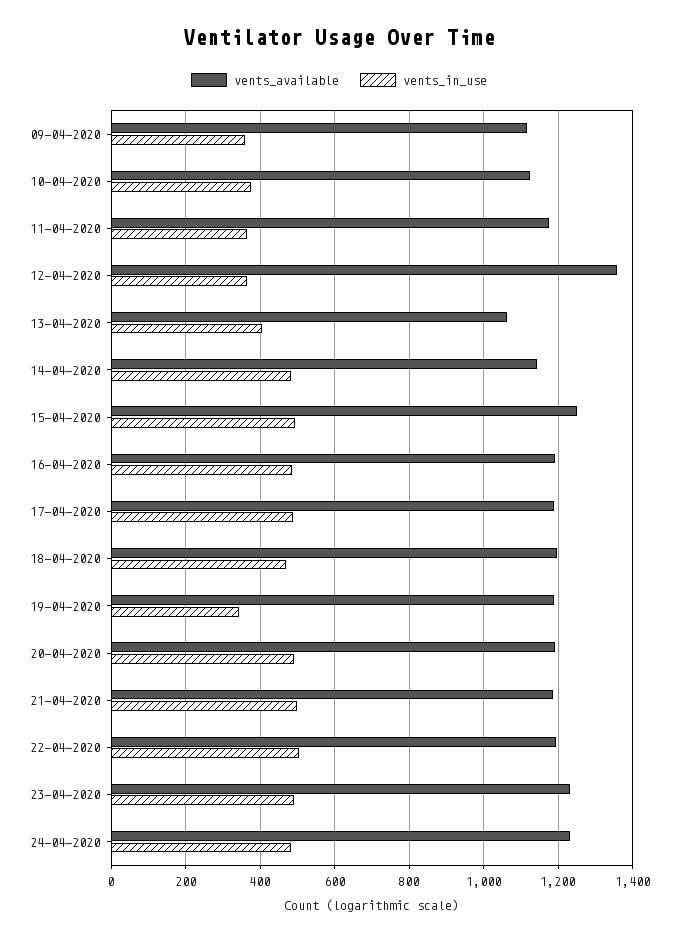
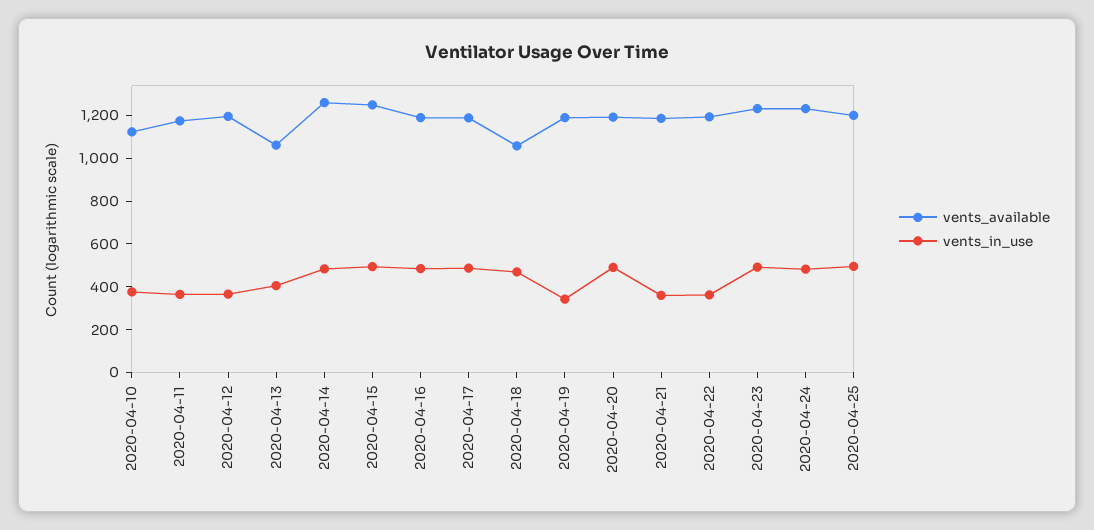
vents_available, 09-04-2020: 1120 -> none
vents_in_use, 09-04-2020: 360 -> none
vents_available, 12-04-2020: 1360 -> 1200
vents_available, 14-04-2020: 1140 -> 1250
vents_available, 18-04-2020: 1200 -> 1050
vents_in_use, 21-04-2020: 500 -> 350
vents_in_use, 22-04-2020: 500 -> 350
vents_available, 2020-04-25: none -> 1200
vents_in_use, 2020-04-25: none -> 500

